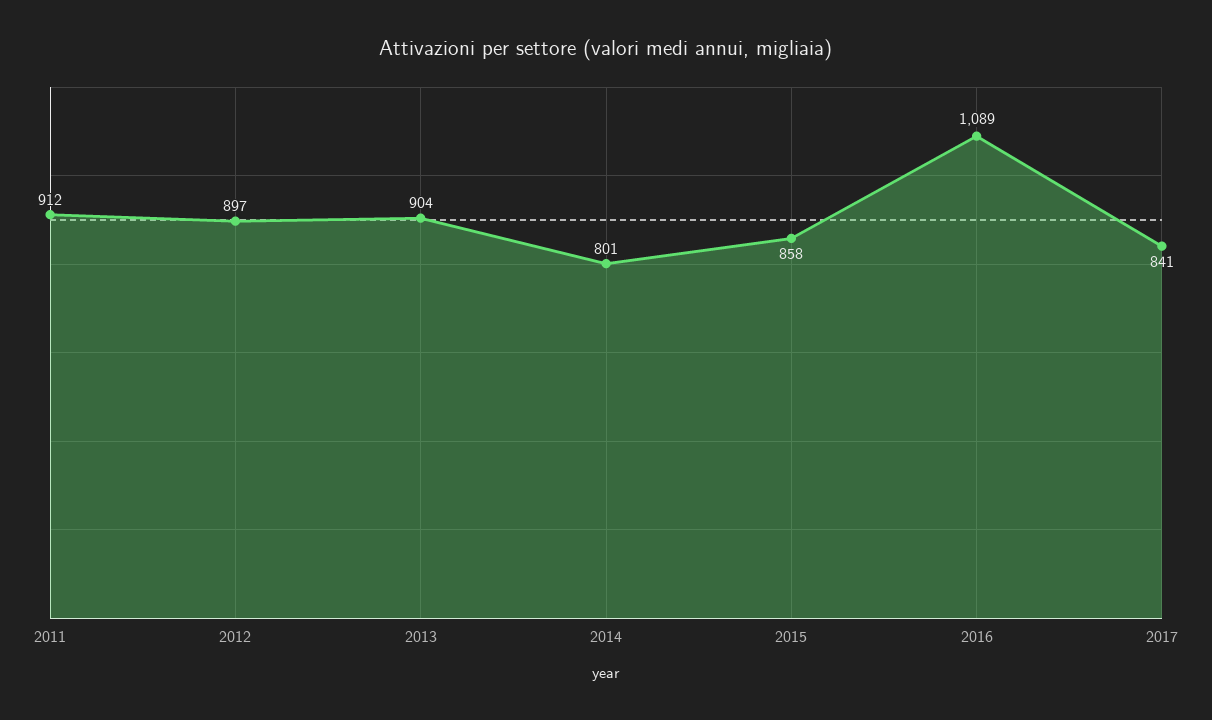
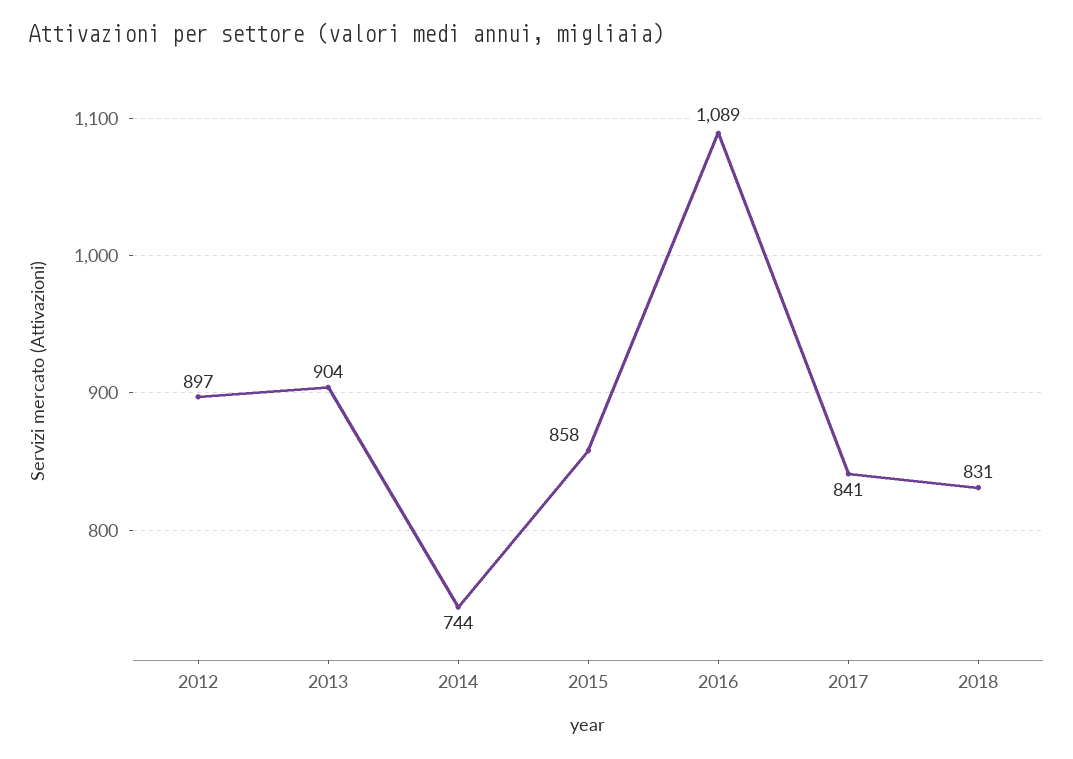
2011: 912 -> none
2014: 801 -> 744
2018: none -> 831

